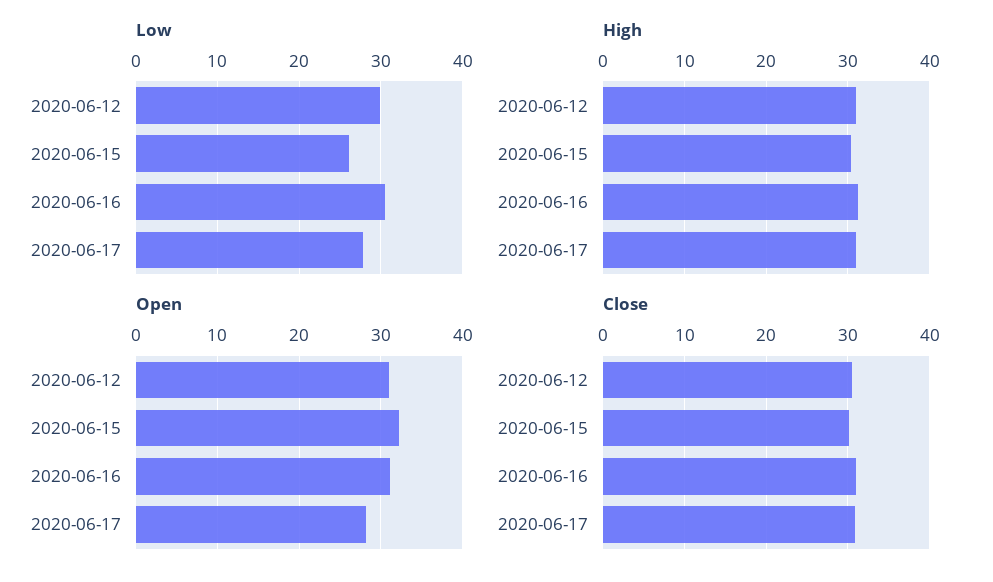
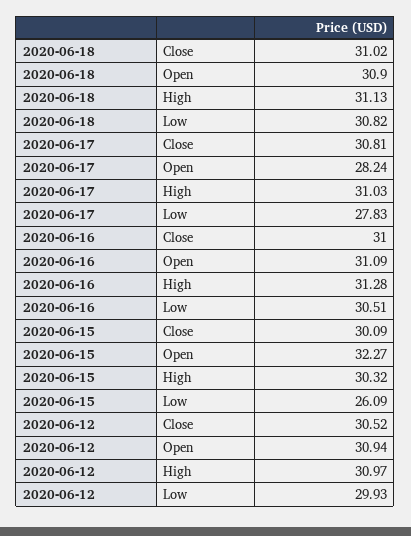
Close, 2020-06-18: none -> 31.02
Open, 2020-06-18: none -> 30.9
High, 2020-06-18: none -> 31.13
Low, 2020-06-18: none -> 30.82

